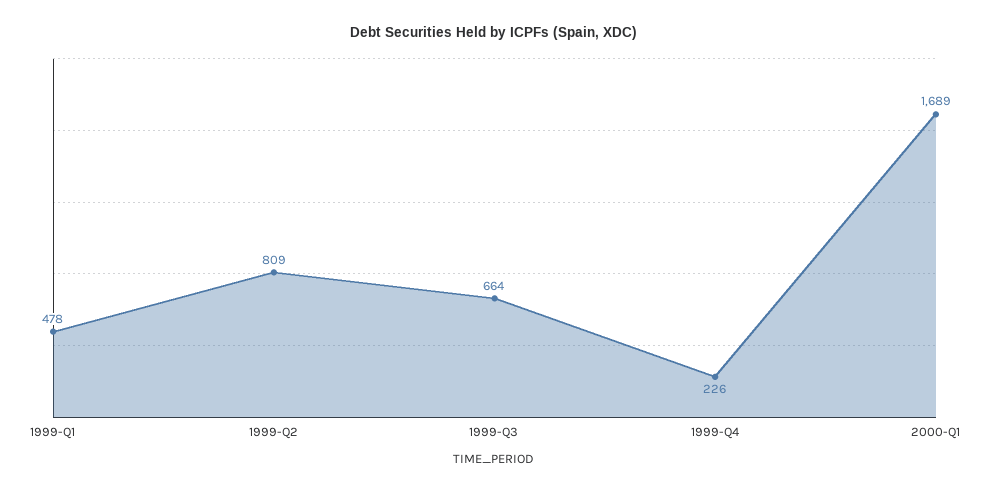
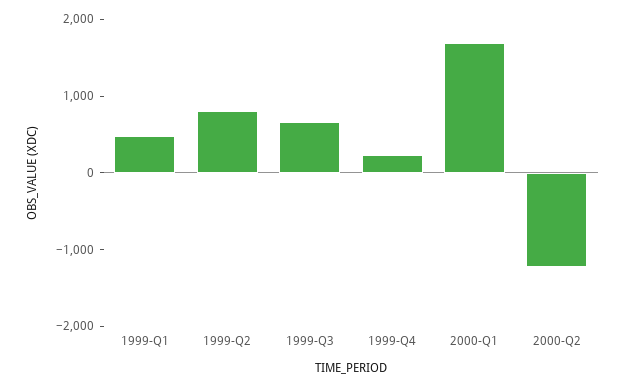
2000-Q2: none -> -1200

